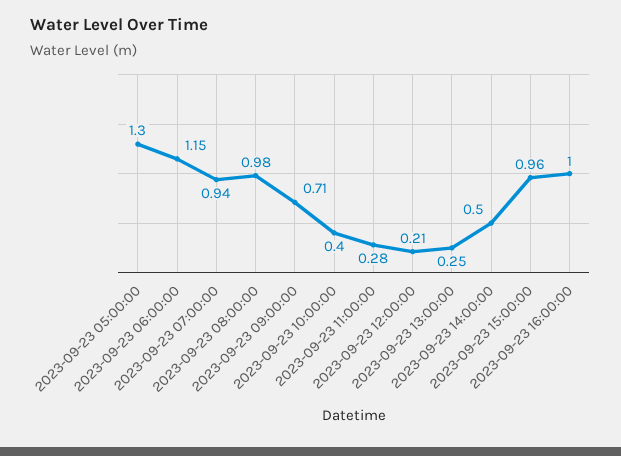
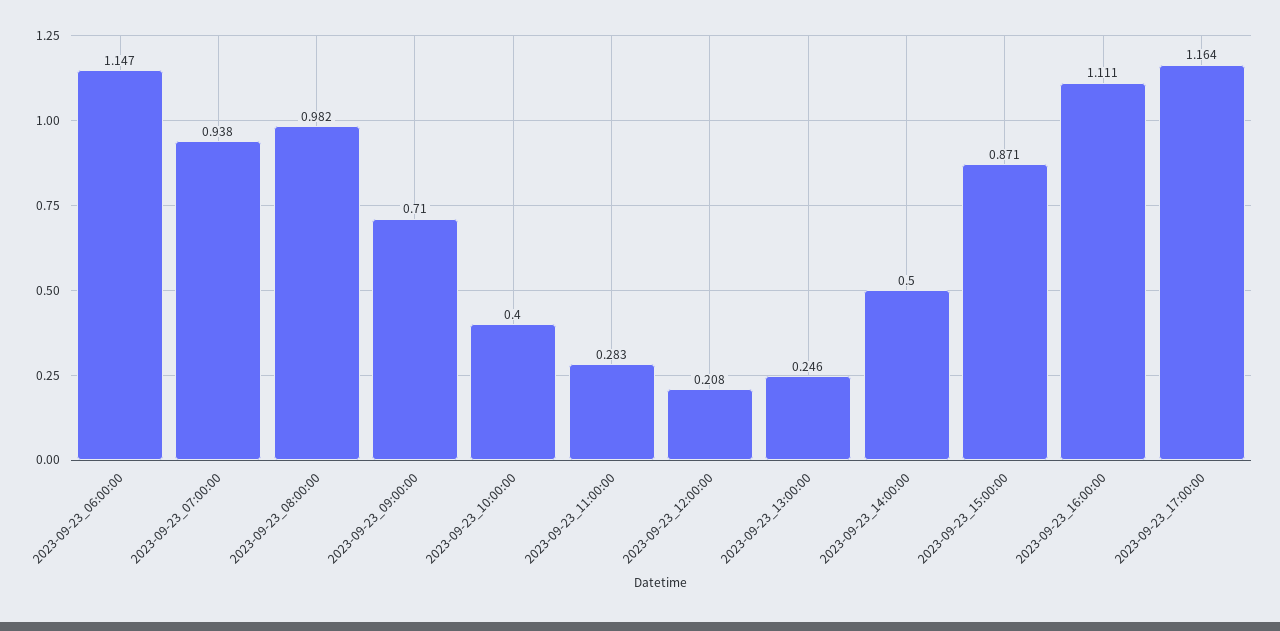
2023-09-23 05:00:00: 1.3 -> none
2023-09-23 15:00:00: 0.96 -> 0.871
2023-09-23 16:00:00: 1 -> 1.111
2023-09-23_17:00:00: none -> 1.164

